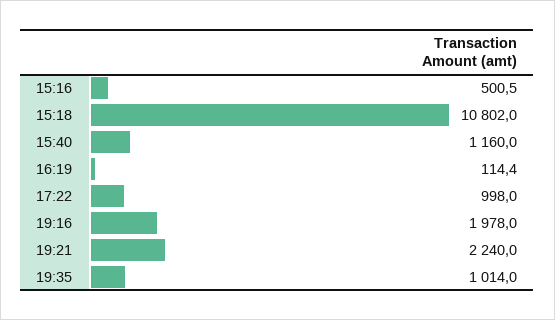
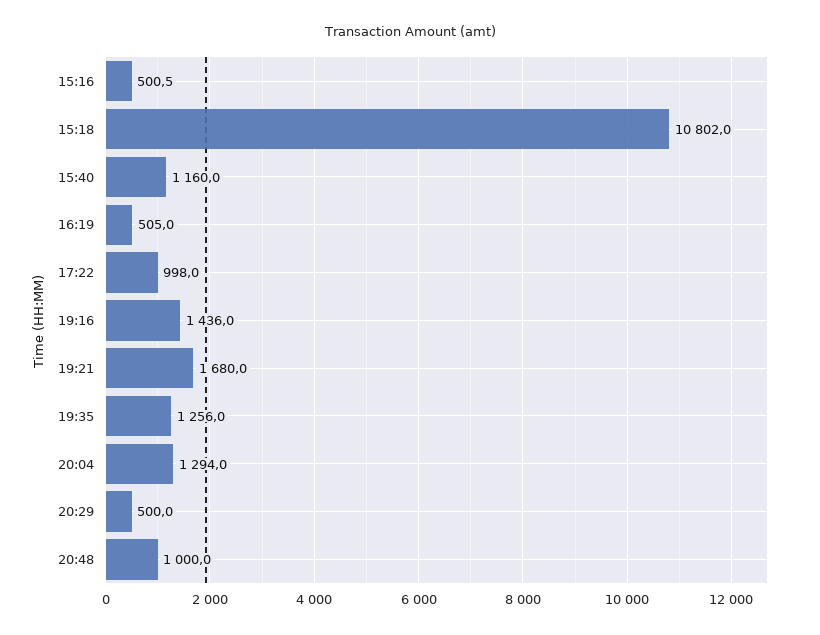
16:19: 114.4 -> 505
19:16: 1978 -> 1436
19:21: 2240 -> 1680
19:35: 1014 -> 1256
20:04: none -> 1294
20:29: none -> 500
20:48: none -> 1000

